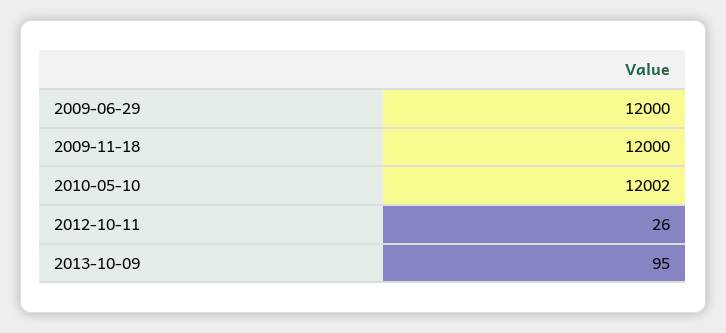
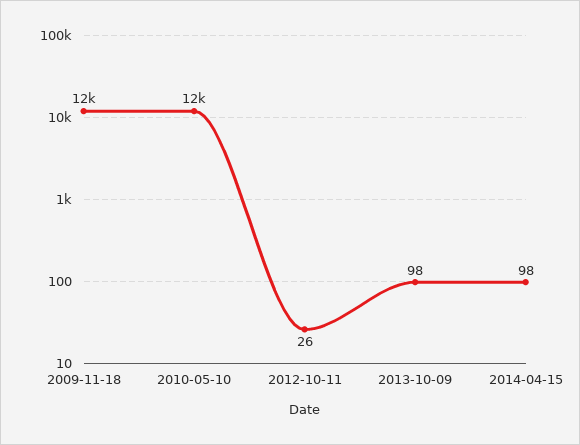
2009-06-29: 12000 -> none
2013-10-09: 95 -> 98
2014-04-15: none -> 98

